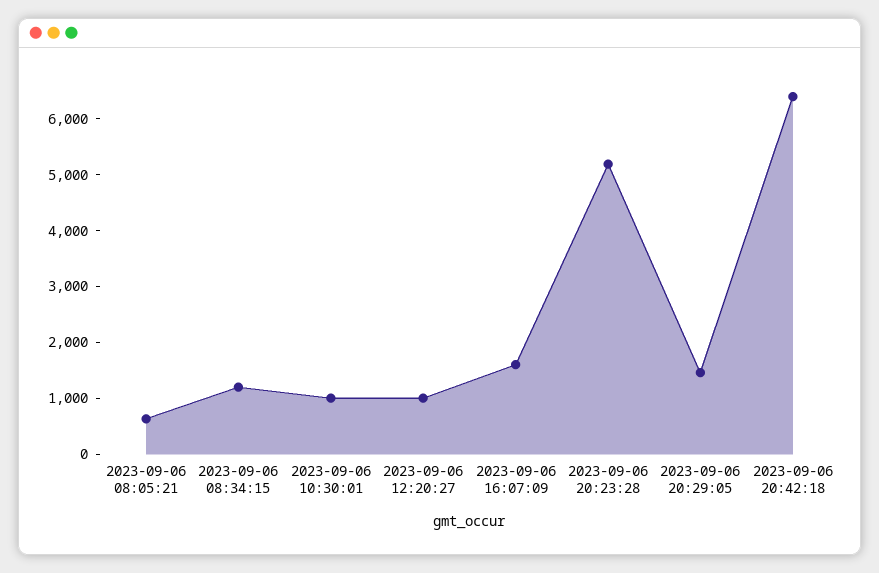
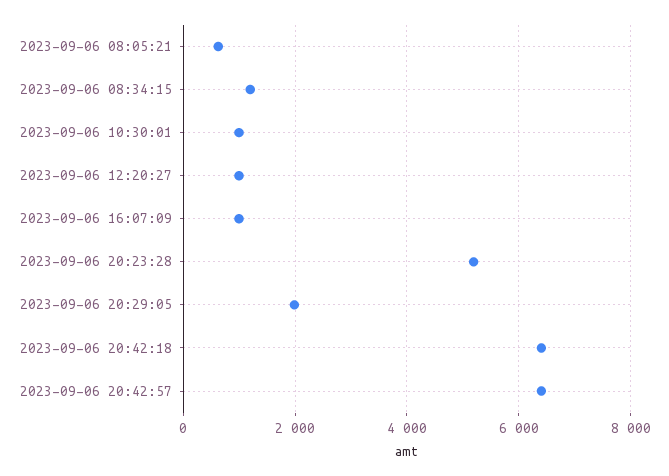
2023-09-06 16:07:09: 1600 -> 1000
2023-09-06 20:29:05: 1400 -> 2000
2023-09-06 20:42:57: none -> 6400

